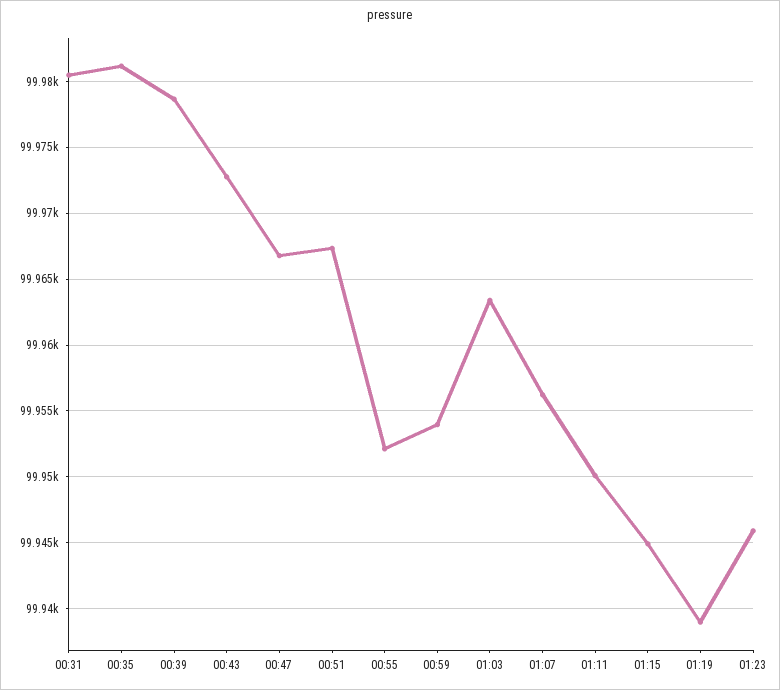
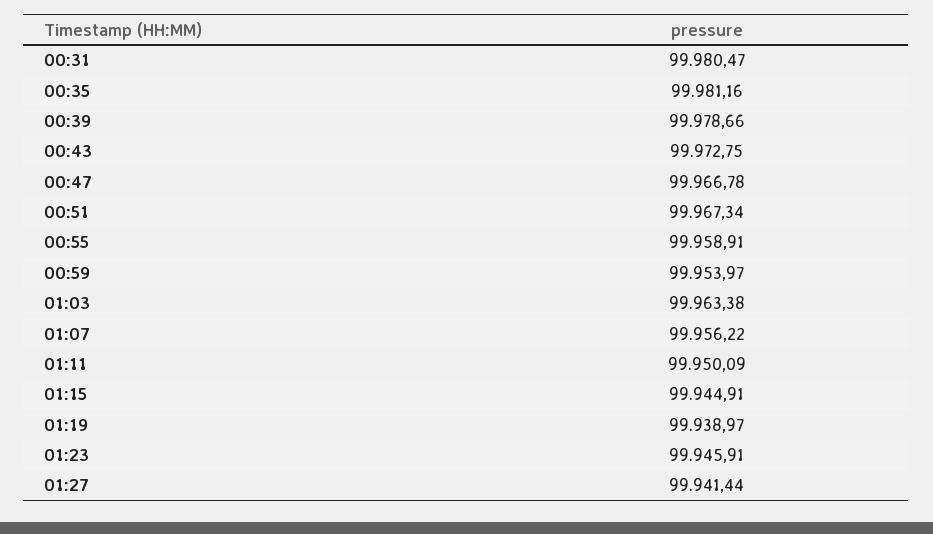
00:55: 99952 -> 99958.91
01:27: none -> 99941.44

